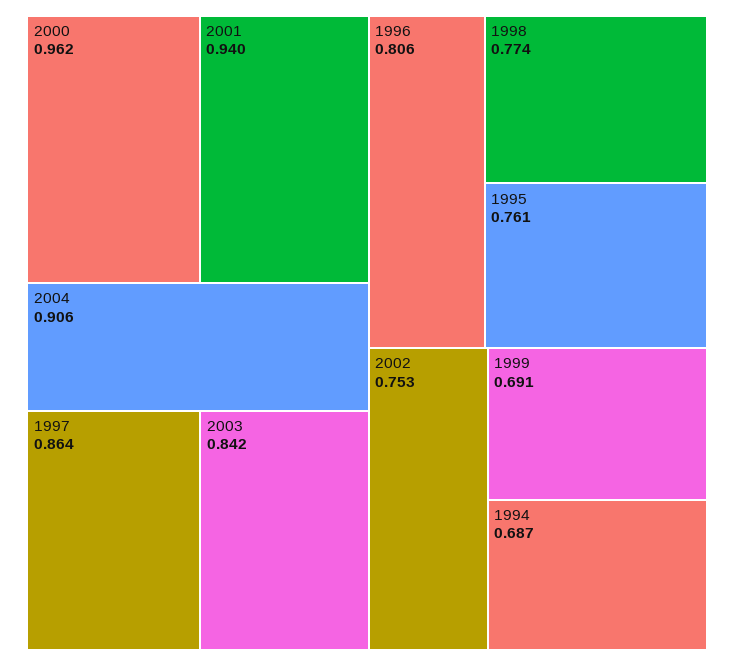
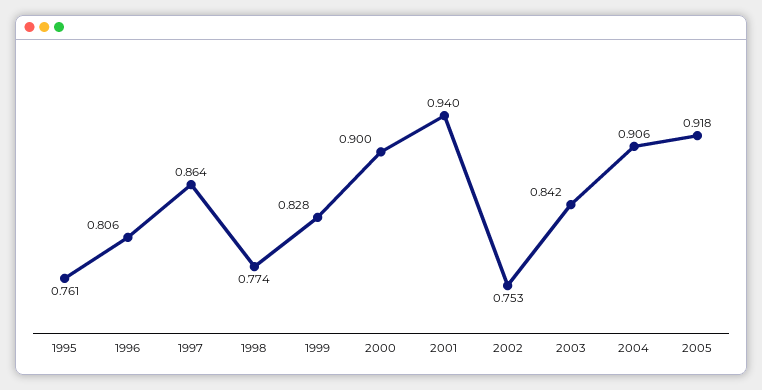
2000: 0.962 -> 0.9
1999: 0.691 -> 0.828
1994: 0.687 -> none
2005: none -> 0.918

